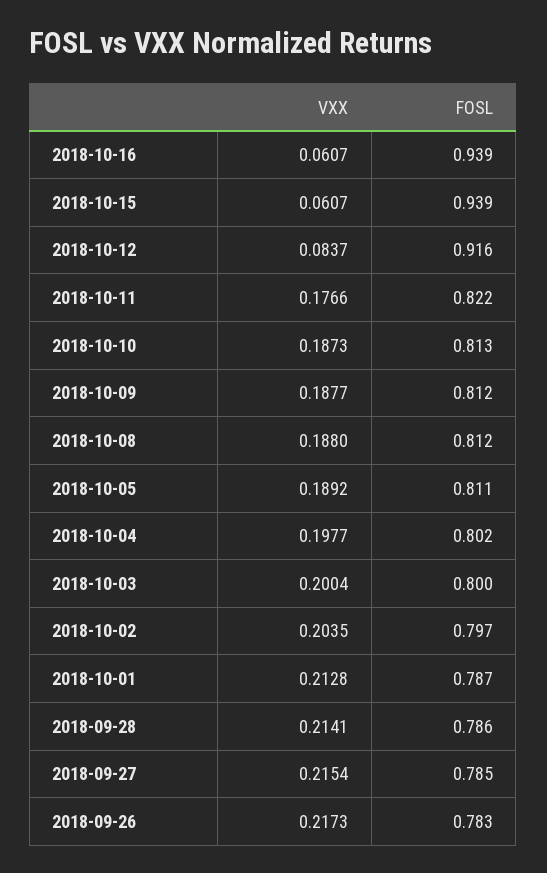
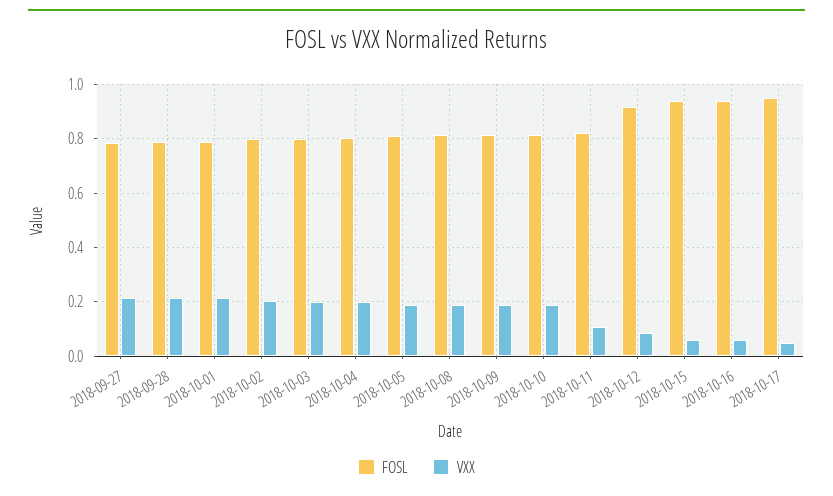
VXX, 2018-10-11: 0.1766 -> 0.1
VXX, 2018-09-26: 0.2173 -> none
FOSL, 2018-09-26: 0.783 -> none
FOSL, 2018-10-17: none -> 0.95
VXX, 2018-10-17: none -> 0.05

